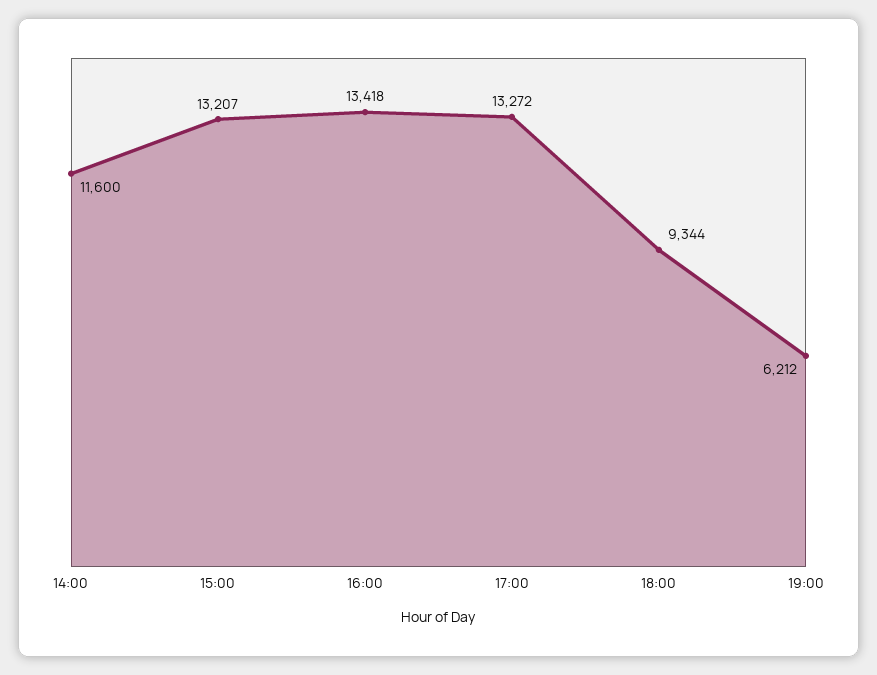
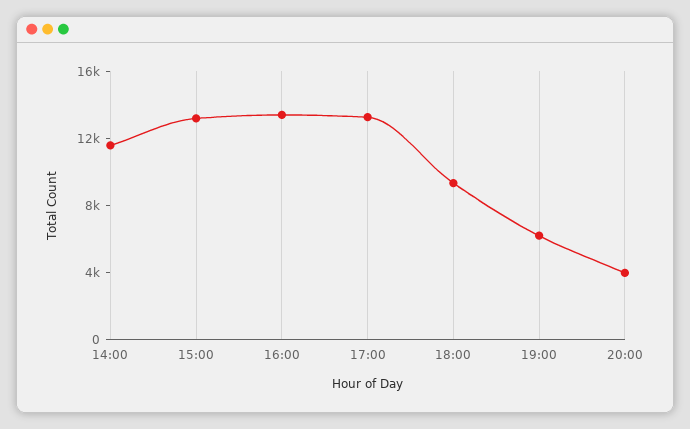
20:00: none -> 4000

